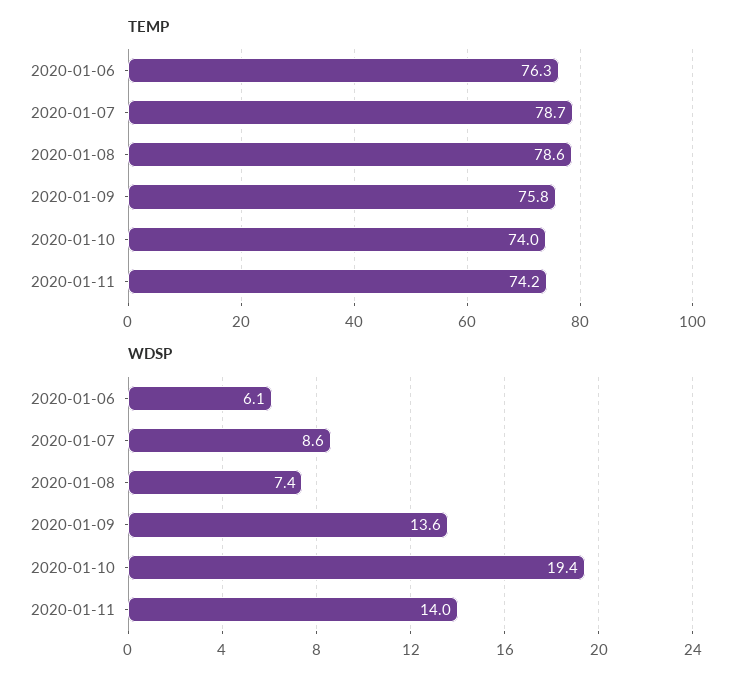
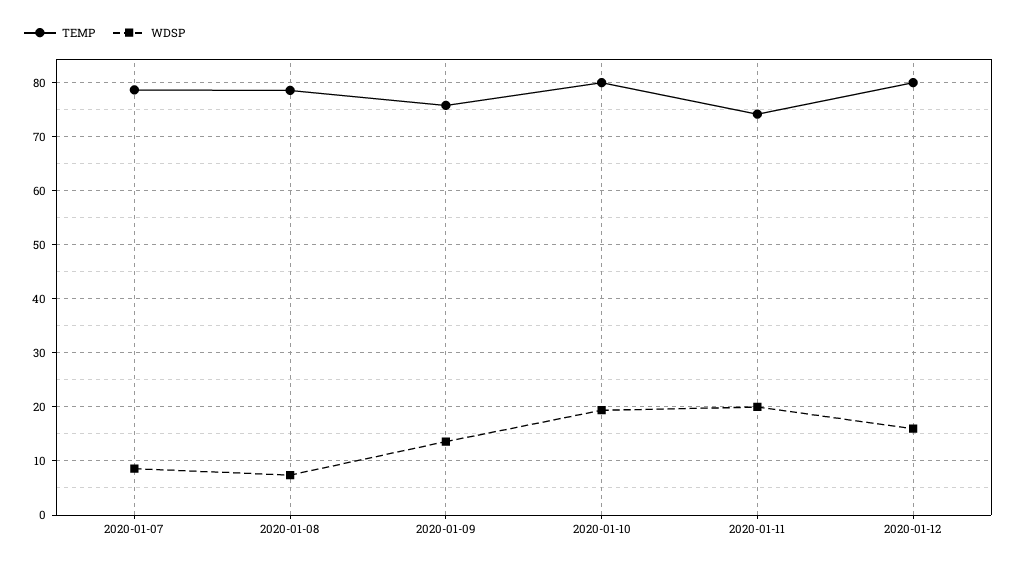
TEMP, 2020-01-06: 76.3 -> none
TEMP, 2020-01-10: 74 -> 80
WDSP, 2020-01-06: 6.1 -> none
WDSP, 2020-01-11: 14 -> 20
TEMP, 2020-01-12: none -> 80
WDSP, 2020-01-12: none -> 16

